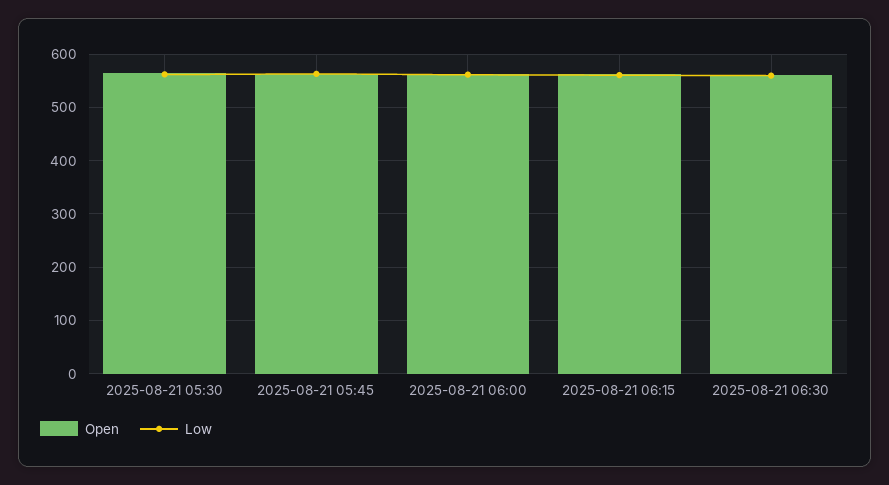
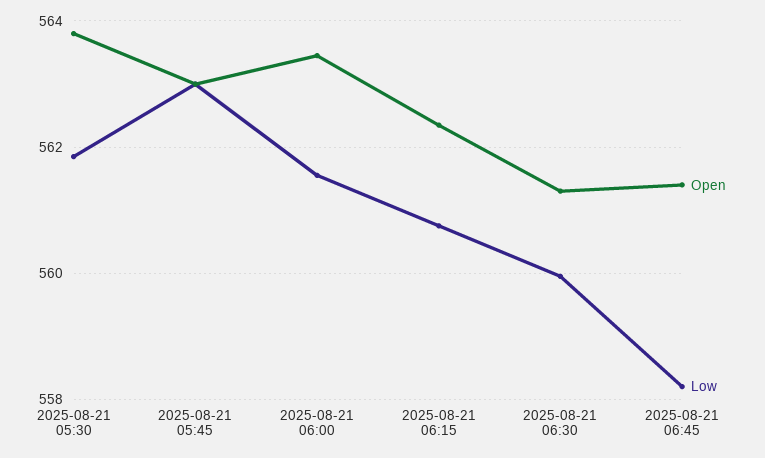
Open, 2025-08-21 06:45: none -> 561.4
Low, 2025-08-21 06:45: none -> 558.2

